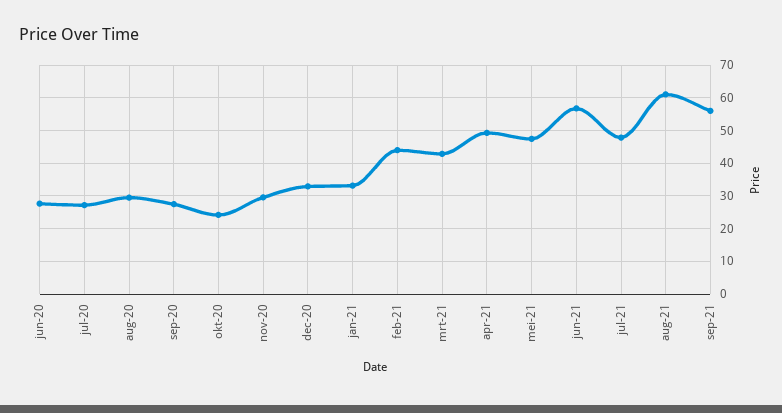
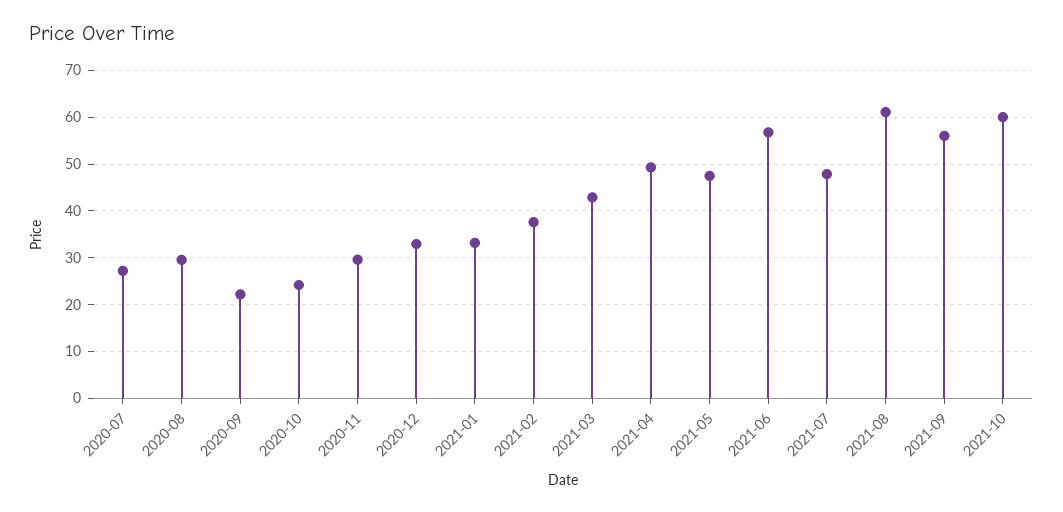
jun-20: 28 -> none
sep-20: 28 -> 22
feb-21: 44 -> 38
2021-10: none -> 60

